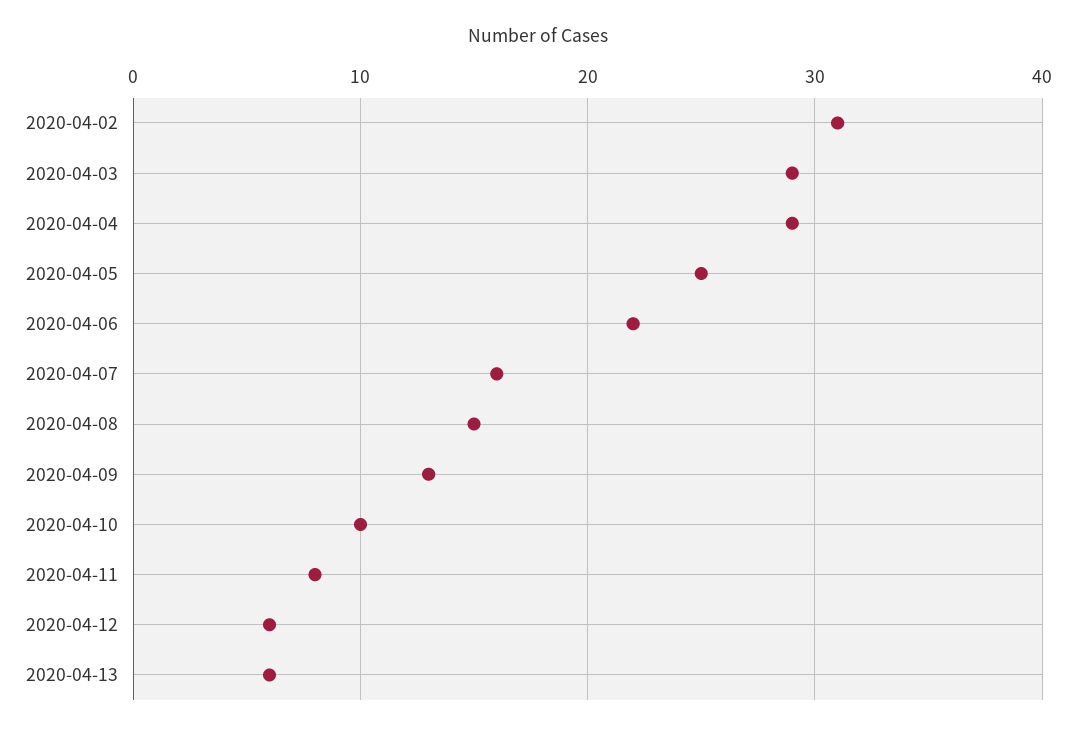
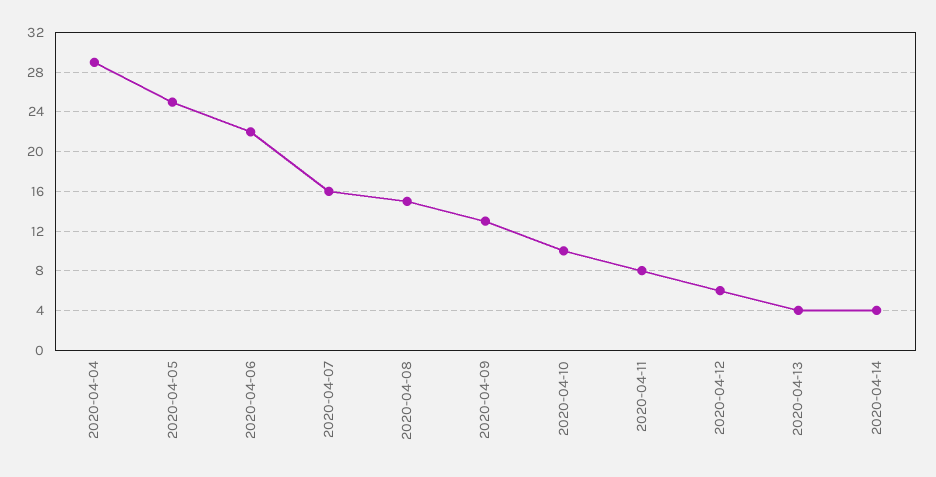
2020-04-02: 31 -> none
2020-04-03: 29 -> none
2020-04-13: 6 -> 4
2020-04-14: none -> 4

